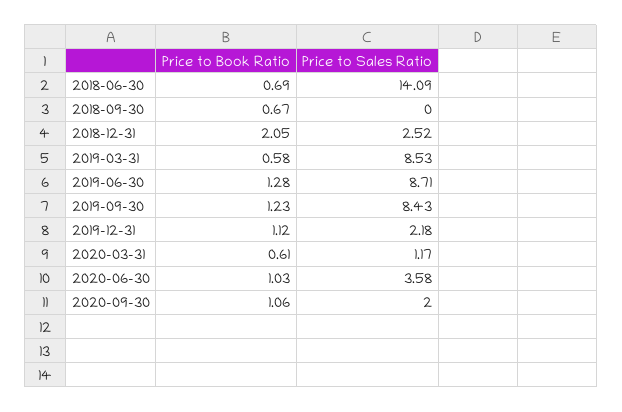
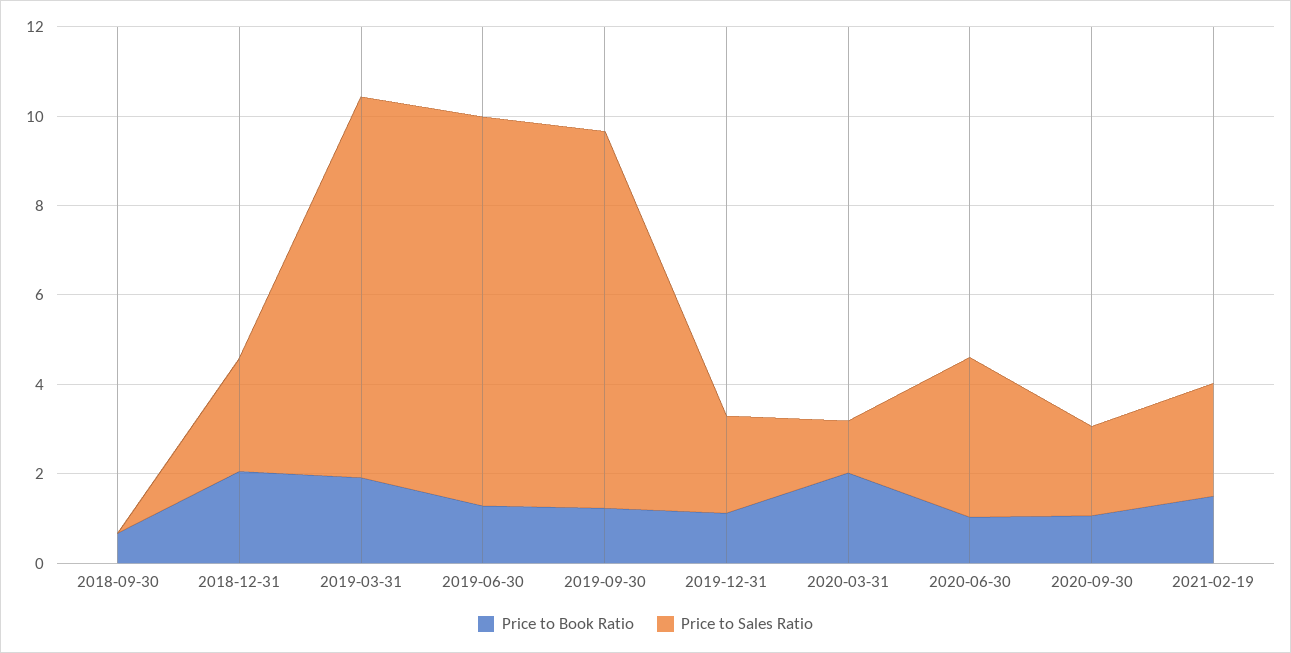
Price to Book Ratio, 2018-06-30: 0.69 -> none
Price to Sales Ratio, 2018-06-30: 14.09 -> none
Price to Book Ratio, 2019-03-31: 0.58 -> 2
Price to Book Ratio, 2020-03-31: 0.61 -> 2
Price to Book Ratio, 2021-02-19: none -> 1.5
Price to Sales Ratio, 2021-02-19: none -> 2.5

